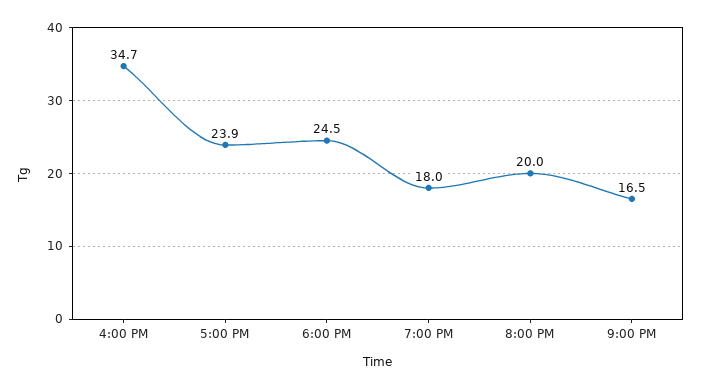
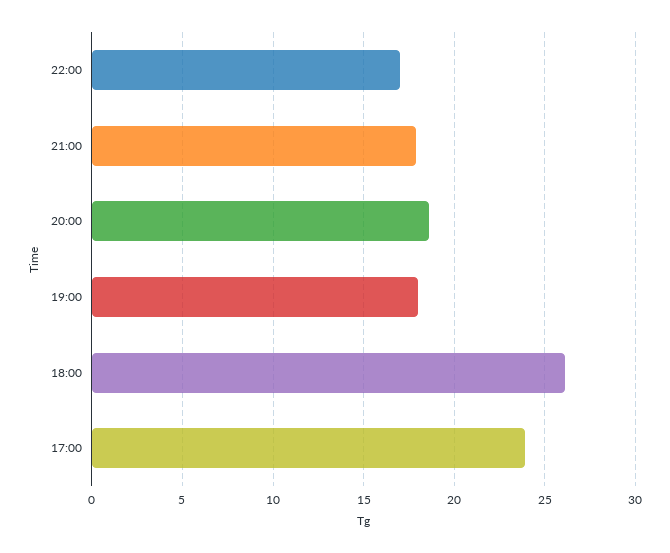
4:00 PM: 34.7 -> none
6:00 PM: 24.5 -> 26
8:00 PM: 20 -> 18.5
9:00 PM: 16.5 -> 18
22:00: none -> 17

